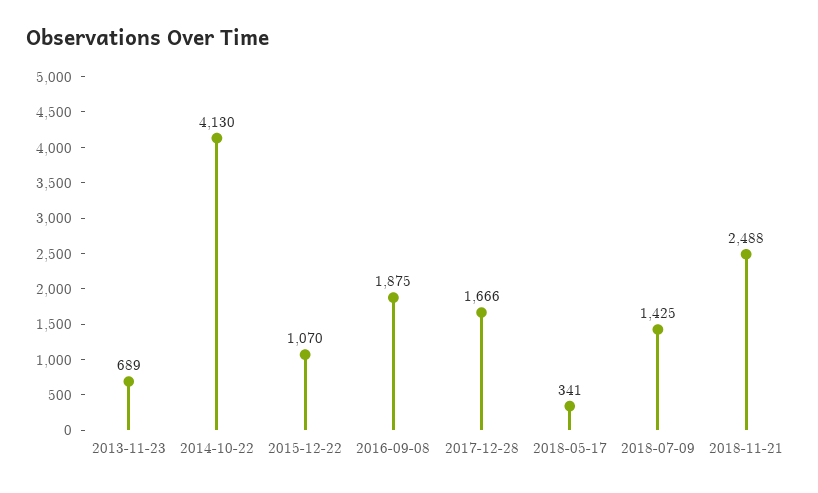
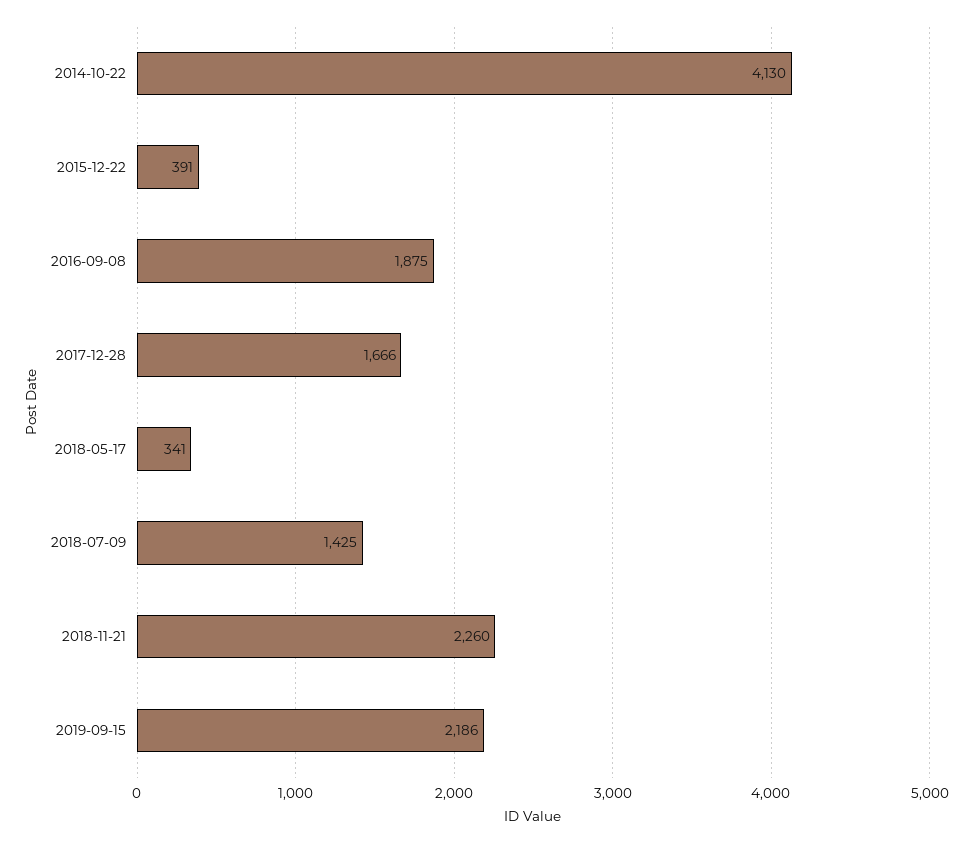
2013-11-23: 689 -> none
2015-12-22: 1070 -> 391
2018-11-21: 2488 -> 2260
2019-09-15: none -> 2186

